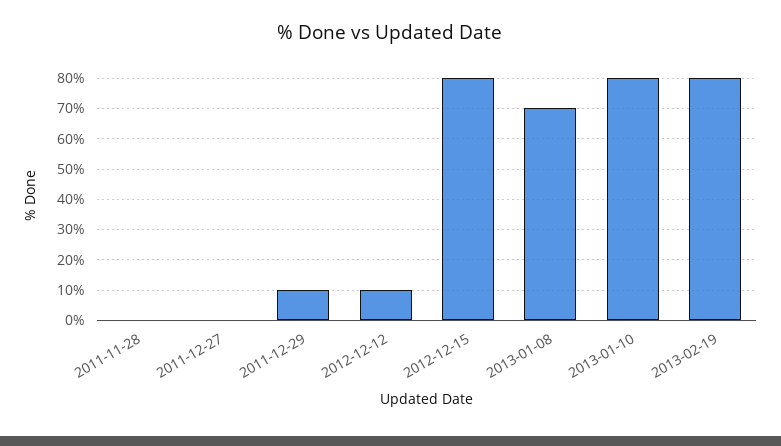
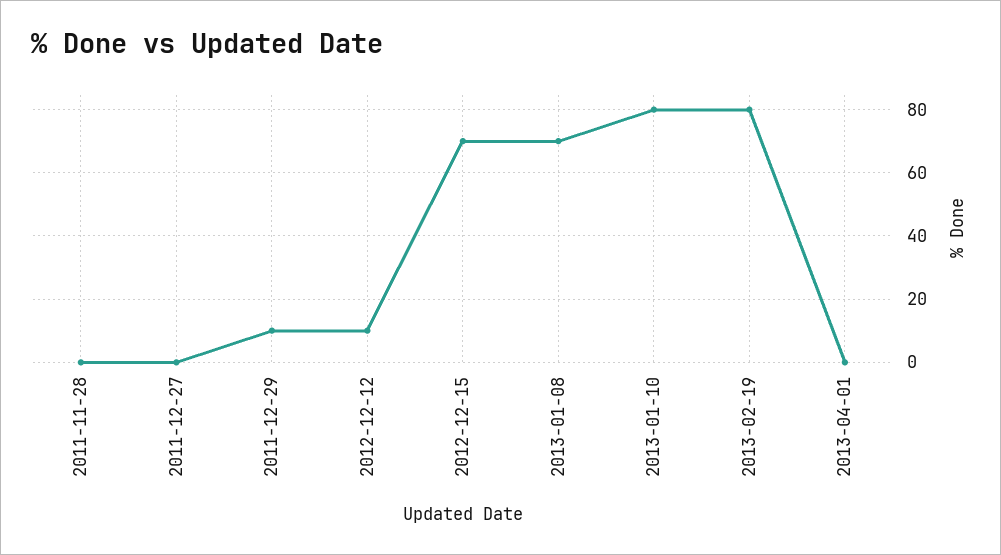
2012-12-15: 80 -> 70
2013-04-01: none -> 0

